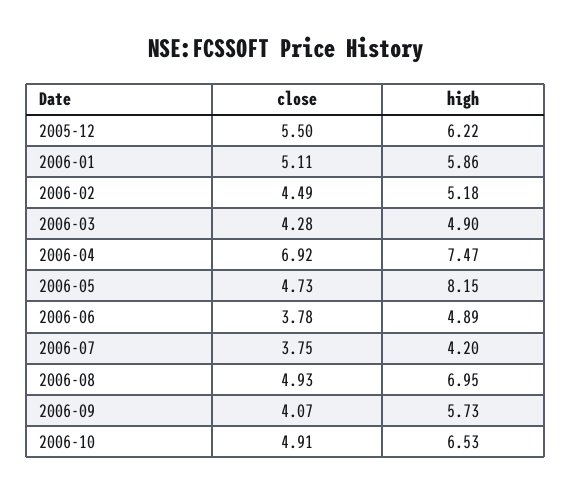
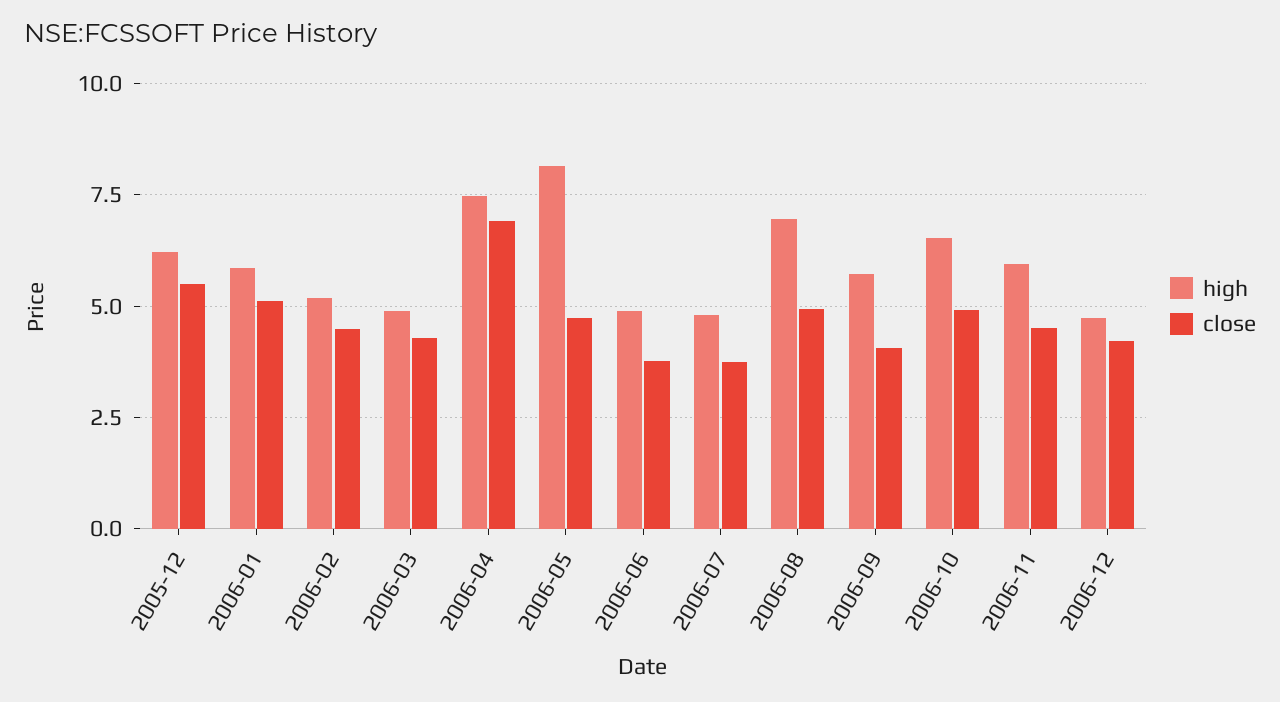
high, 2006-07: 4.2 -> 4.75
high, 2006-11: none -> 6
close, 2006-11: none -> 4.5
high, 2006-12: none -> 4.75
close, 2006-12: none -> 4.25

